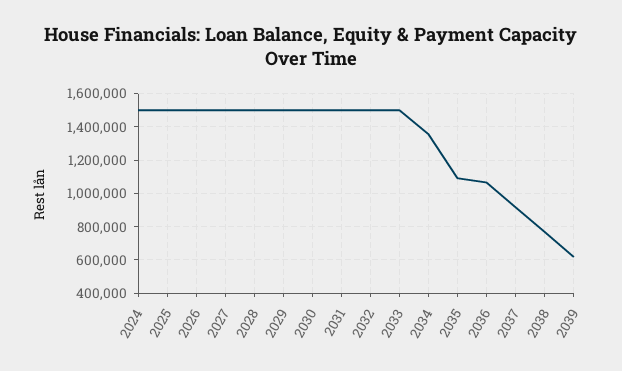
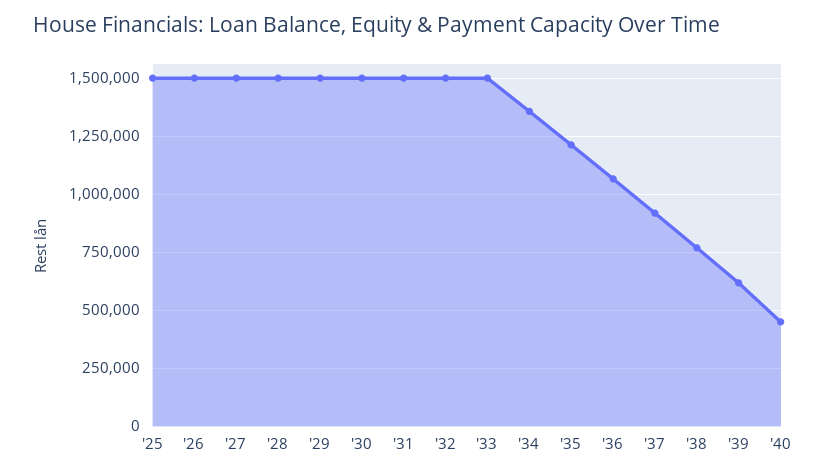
2024: 1500000 -> none
2035: 1100000 -> 1200000
'40: none -> 450000

